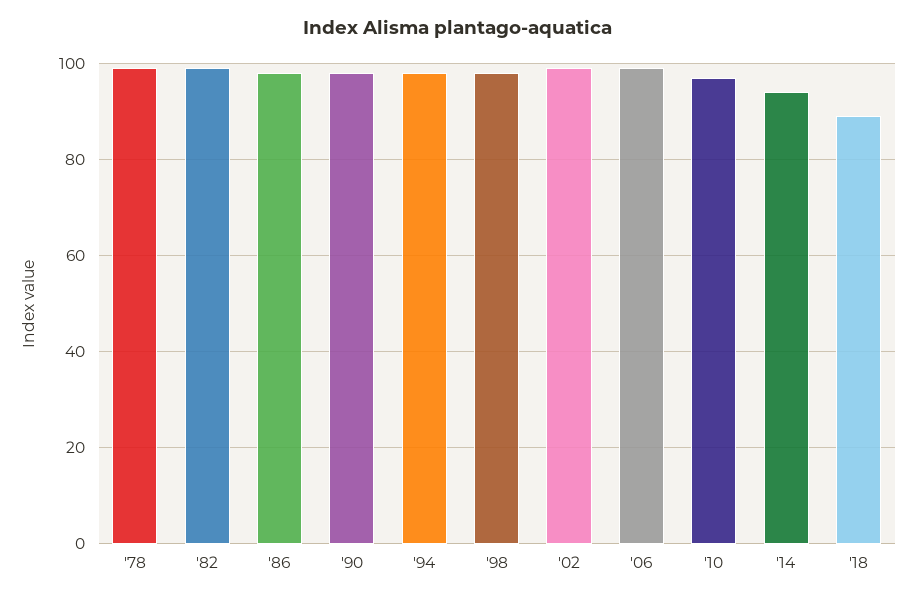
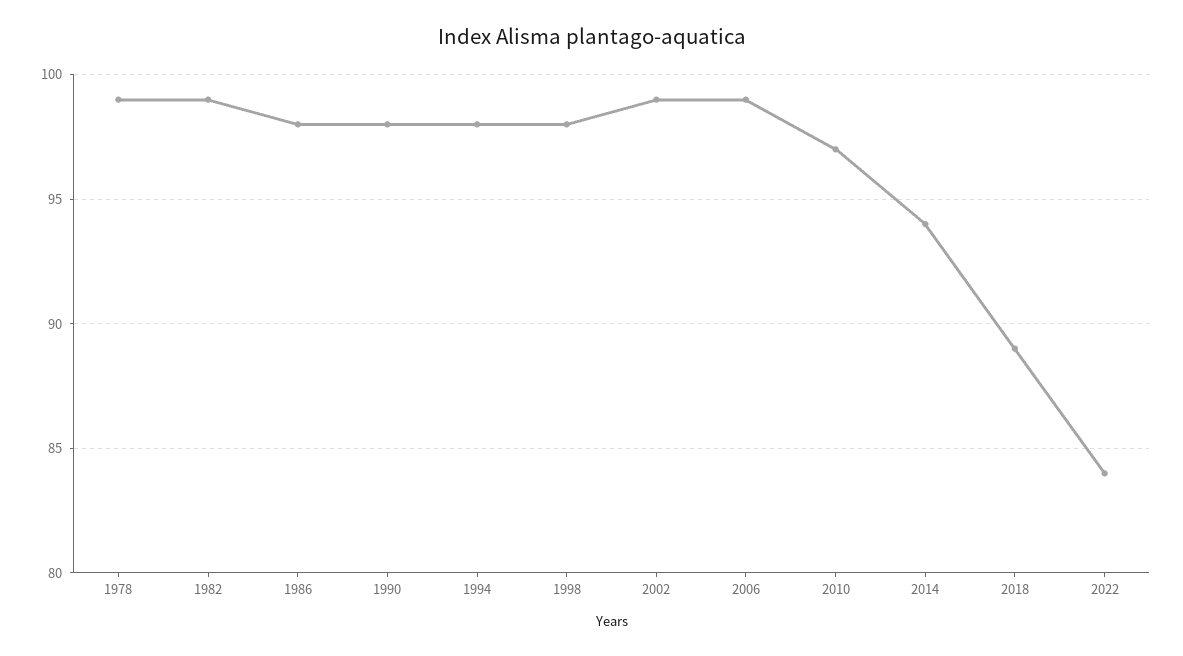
2022: none -> 84

